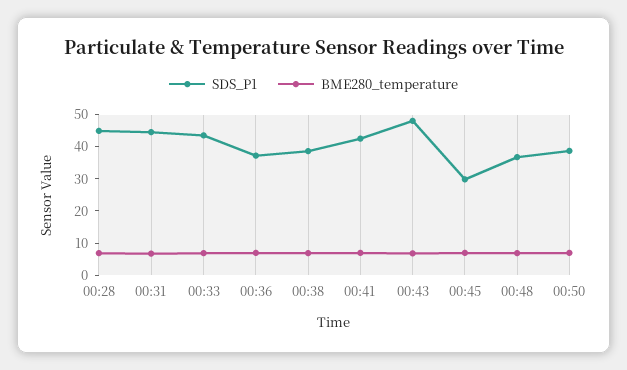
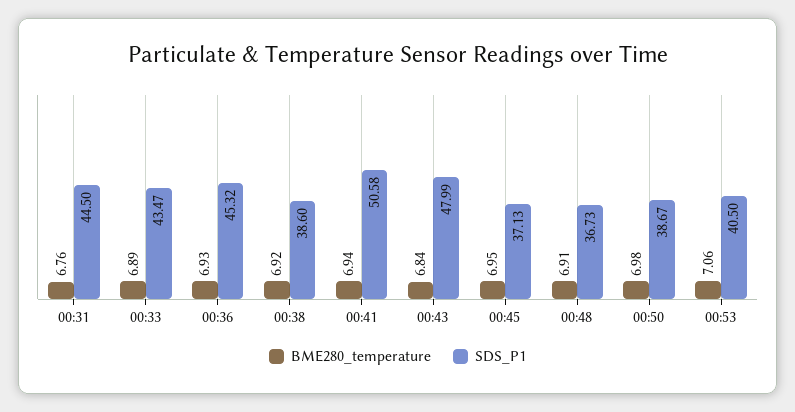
SDS_P1, 00:28: 45 -> none
BME280_temperature, 00:28: 7.5 -> none
SDS_P1, 00:36: 37.5 -> 45.32
SDS_P1, 00:41: 42.5 -> 50.58
SDS_P1, 00:45: 30 -> 37.13
BME280_temperature, 00:53: none -> 7.06
SDS_P1, 00:53: none -> 40.5

